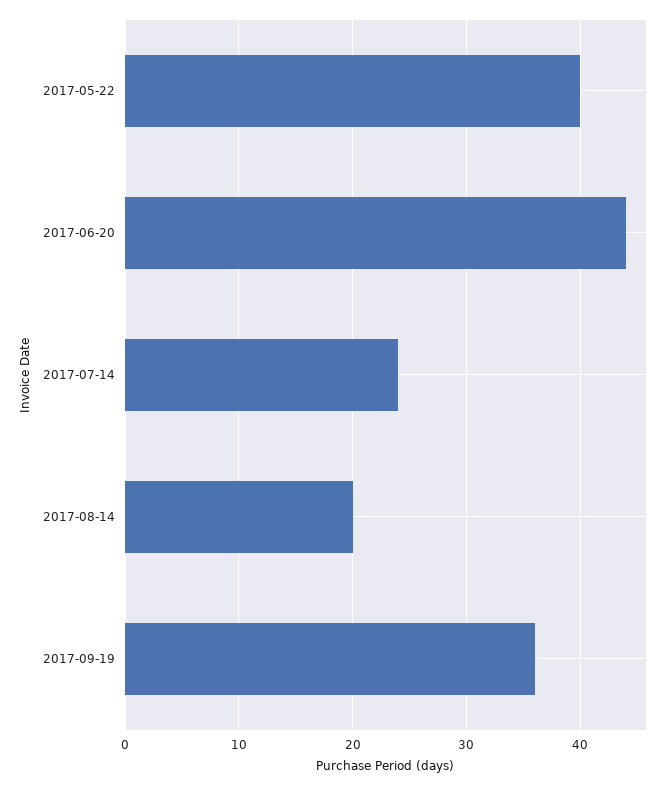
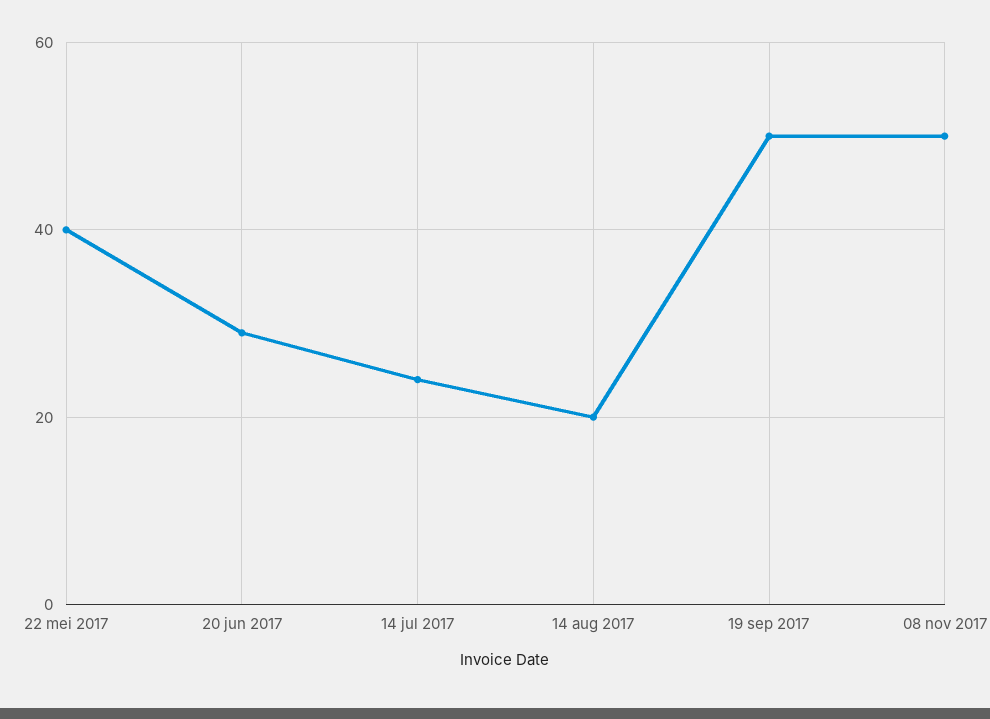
2017-06-20: 44 -> 30
2017-09-19: 36 -> 50
08 nov 2017: none -> 50

